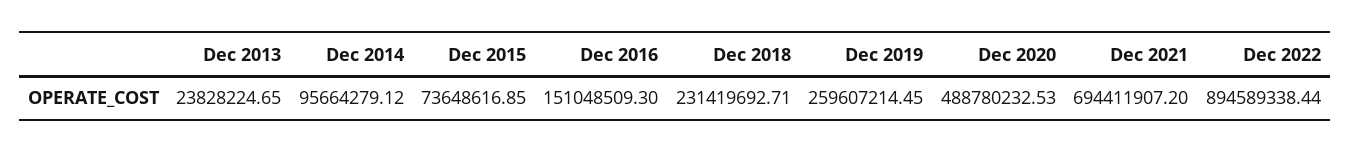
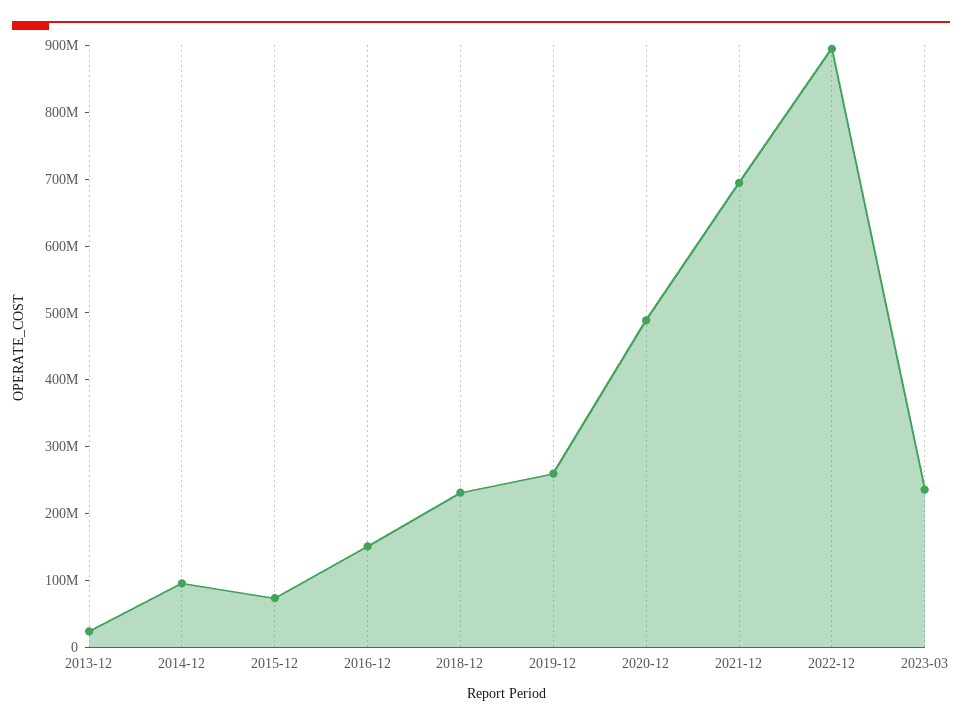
2023-03: none -> 240000000

